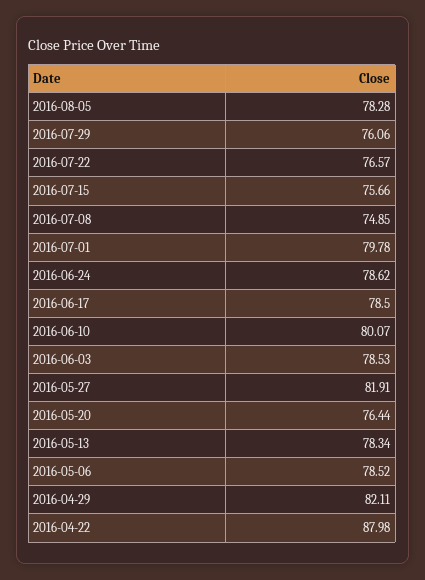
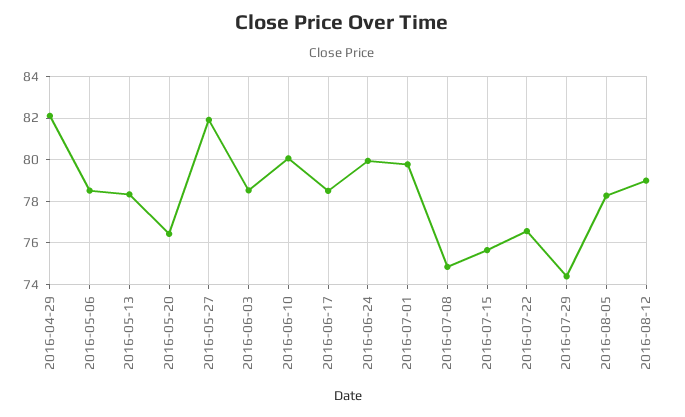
2016-07-29: 76.06 -> 74.5
2016-06-24: 78.62 -> 80
2016-04-22: 87.98 -> none
2016-08-12: none -> 79

